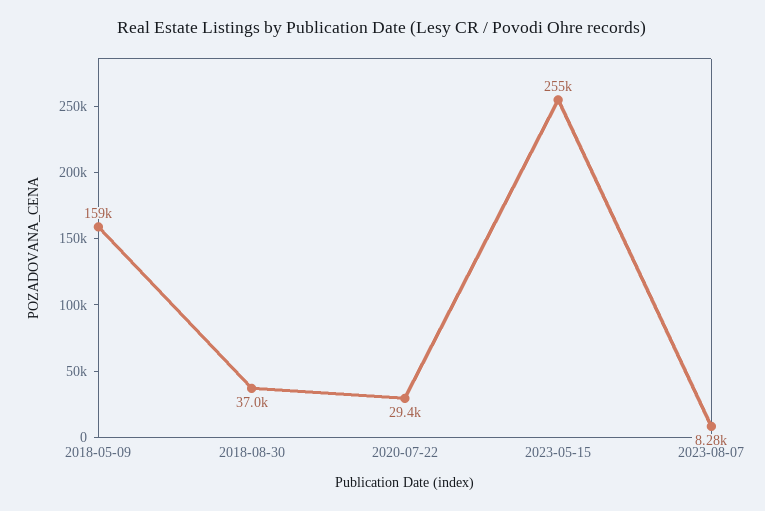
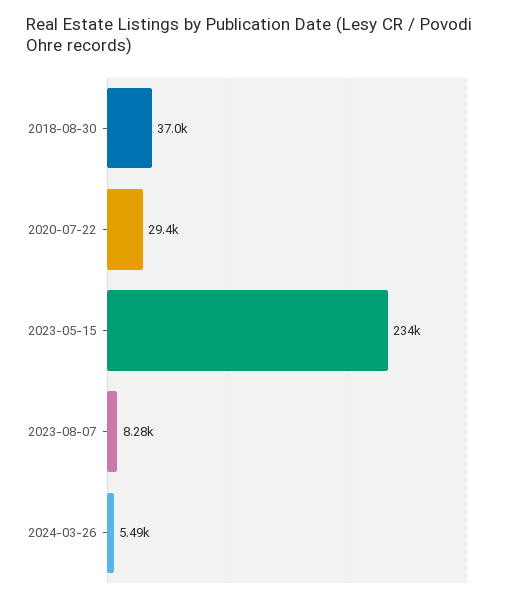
2018-05-09: 159000 -> none
2023-05-15: 255000 -> 234000
2024-03-26: none -> 5490

